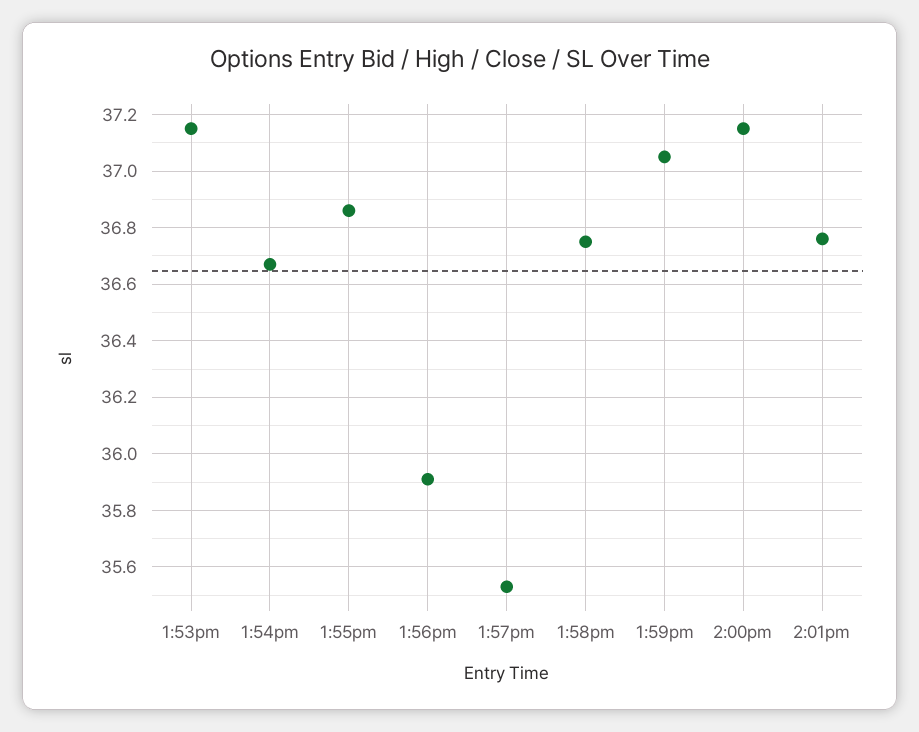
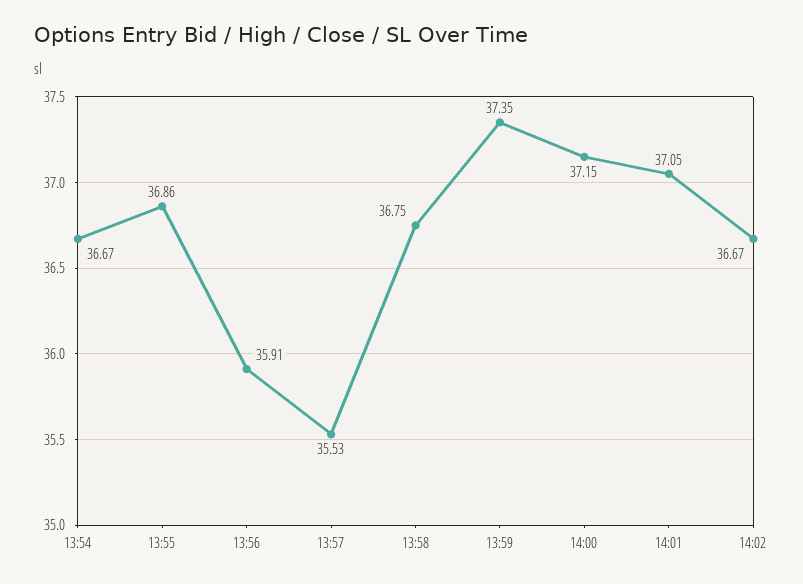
1:53pm: 37.15 -> none
1:59pm: 37.05 -> 37.35
2:01pm: 36.75 -> 37.05
14:02: none -> 36.67

